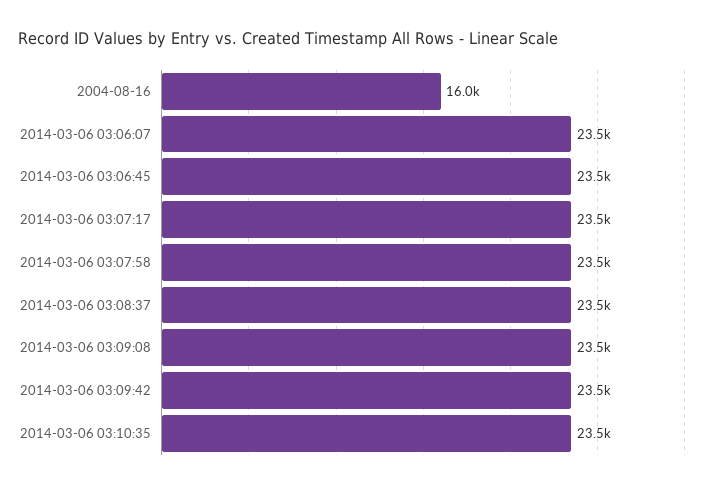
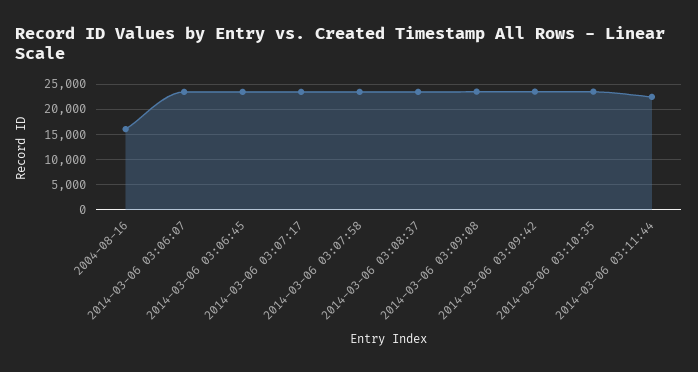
2014-03-06 03:11:44: none -> 22500

